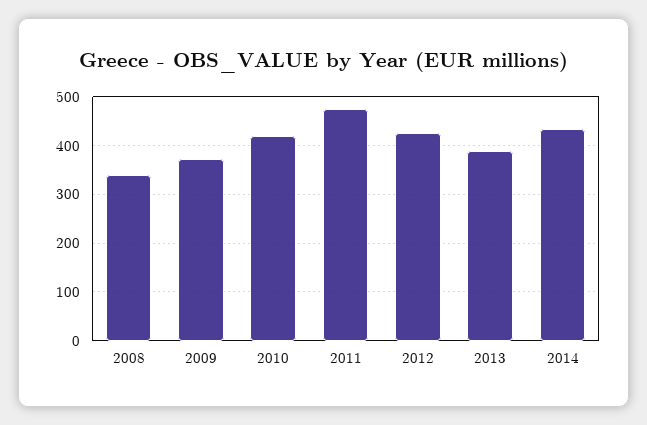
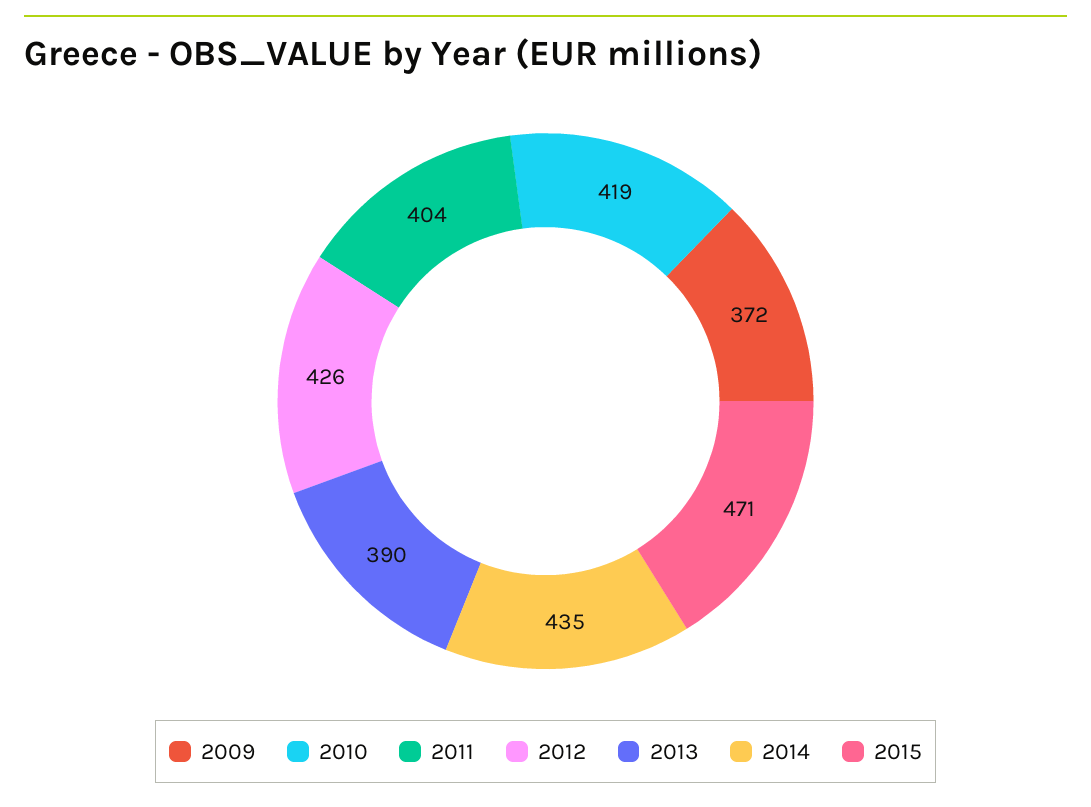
2008: 340 -> none
2011: 480 -> 404
2015: none -> 471

